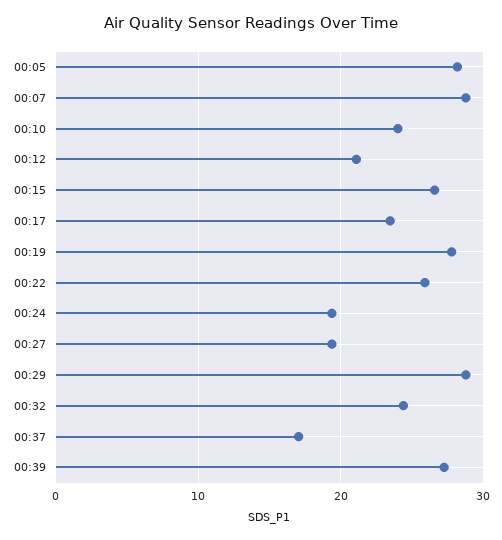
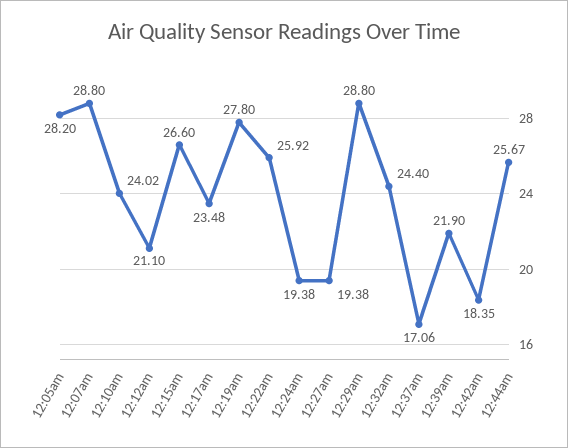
00:39: 27 -> 21.9
12:42am: none -> 18.35
12:44am: none -> 25.67

